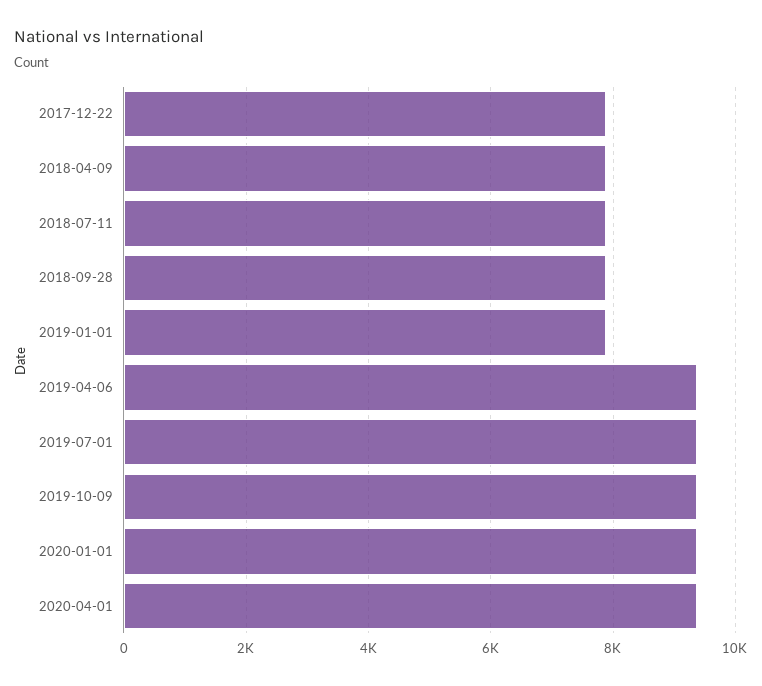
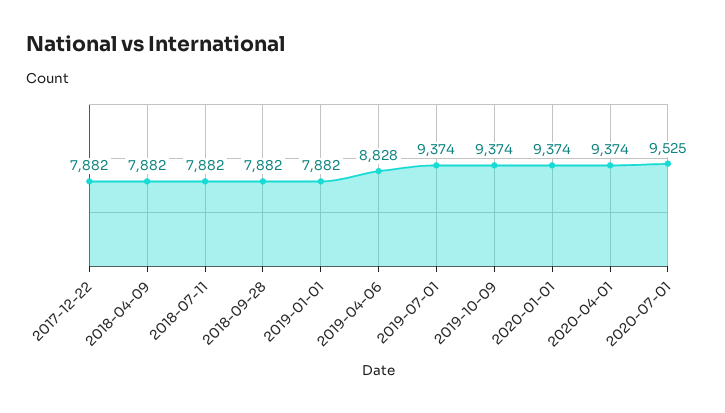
2019-04-06: 9400 -> 8828
2020-07-01: none -> 9525

